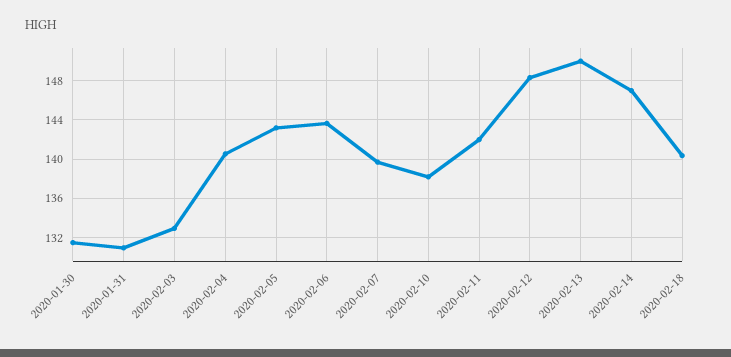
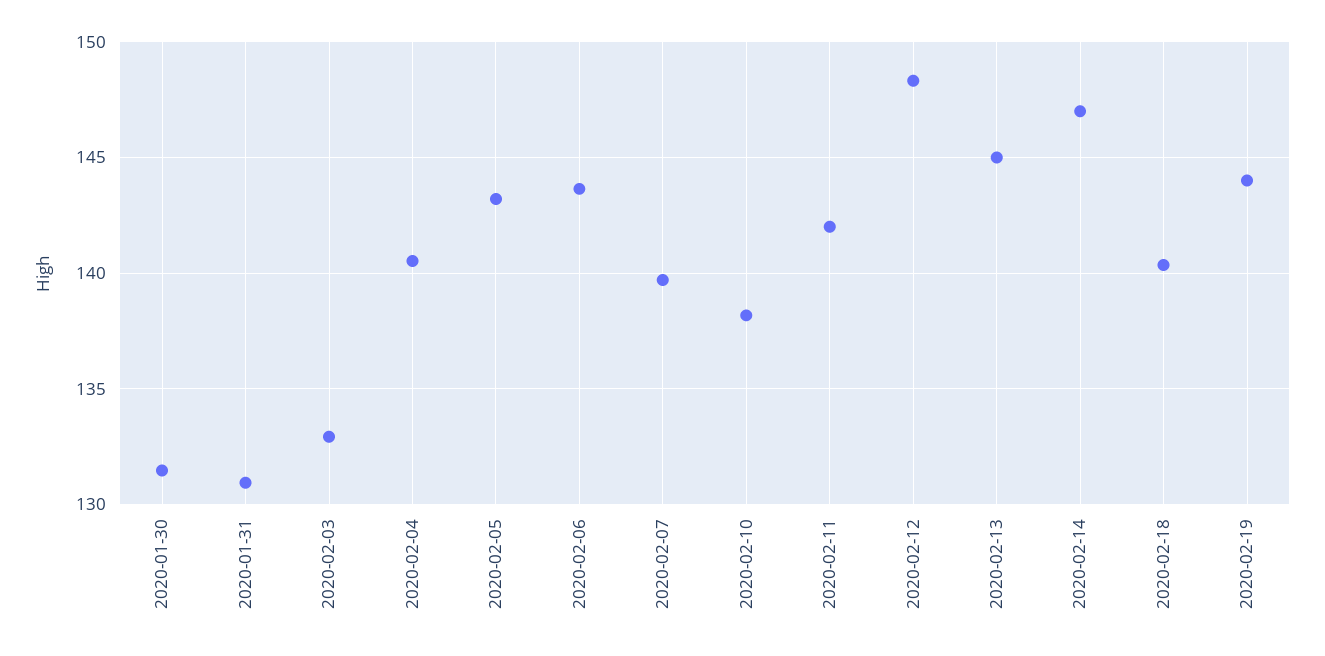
2020-02-13: 150 -> 145
2020-02-19: none -> 144

